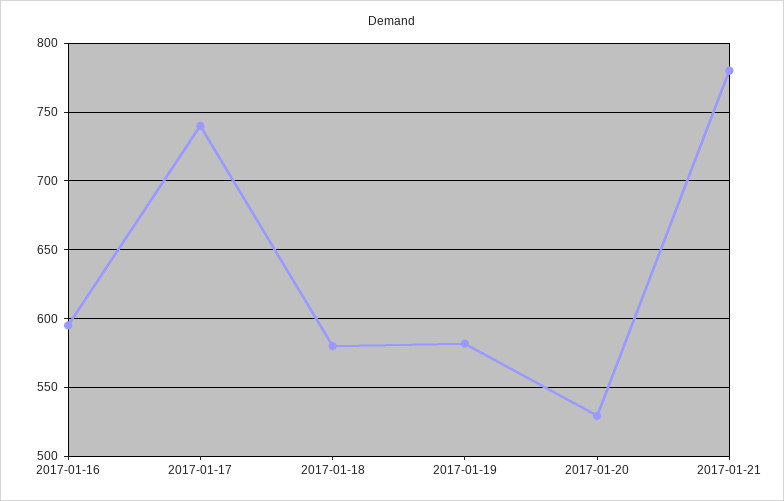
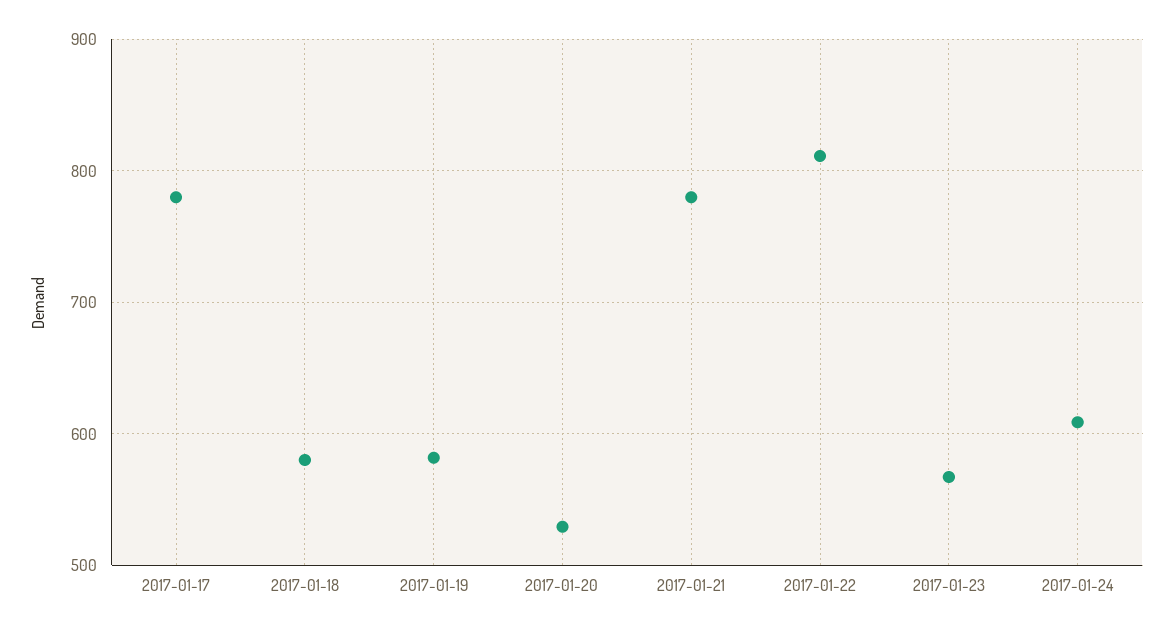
2017-01-16: 595 -> none
2017-01-17: 740 -> 780
2017-01-22: none -> 810
2017-01-23: none -> 570
2017-01-24: none -> 610

